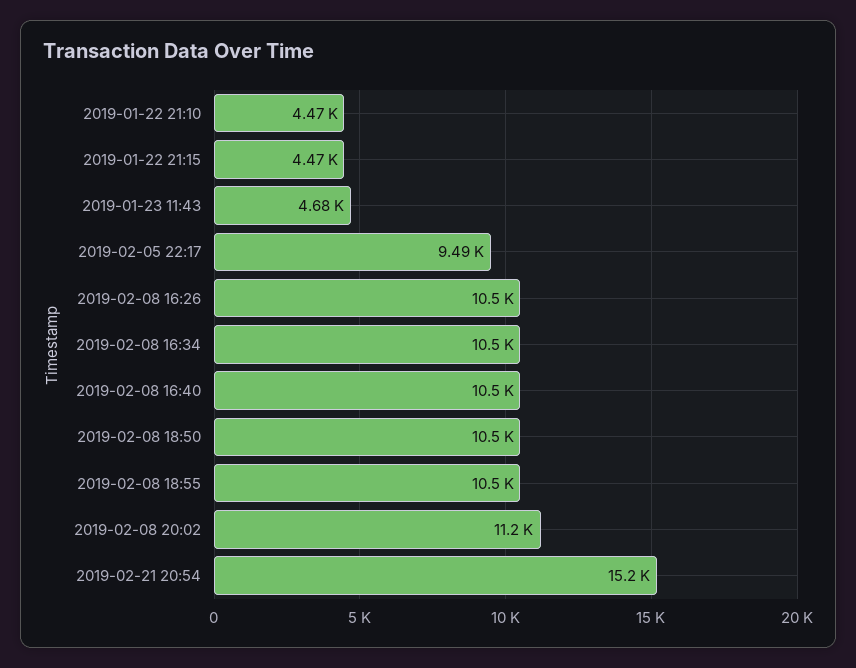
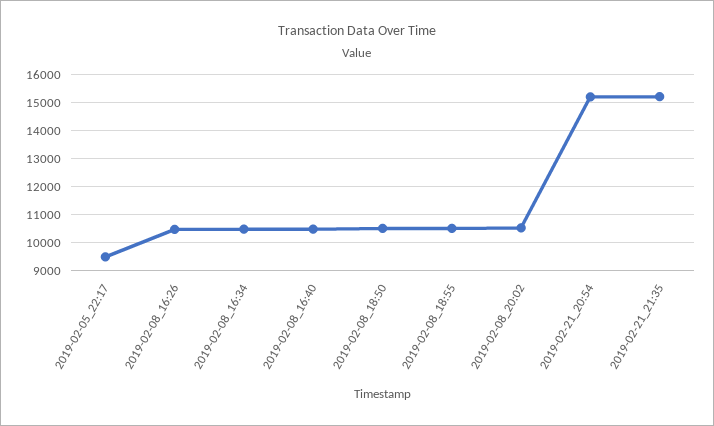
2019-01-22 21:10: 4470 -> none
2019-01-22 21:15: 4470 -> none
2019-01-23 11:43: 4680 -> none
2019-02-08 20:02: 11200 -> 10500
2019-02-21_21:35: none -> 15250

